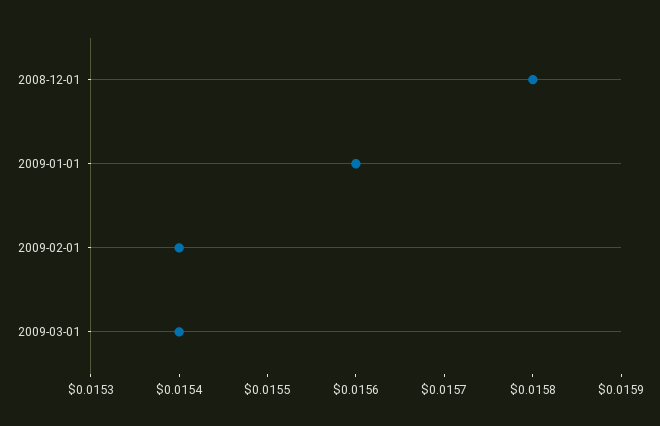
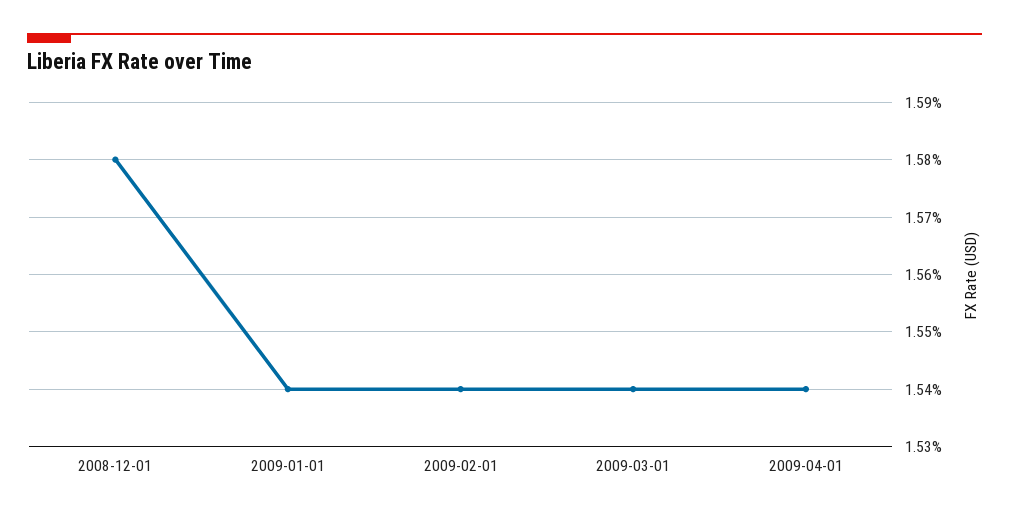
2009-01-01: 0.0156 -> 0.0154
2009-04-01: none -> 0.0154

